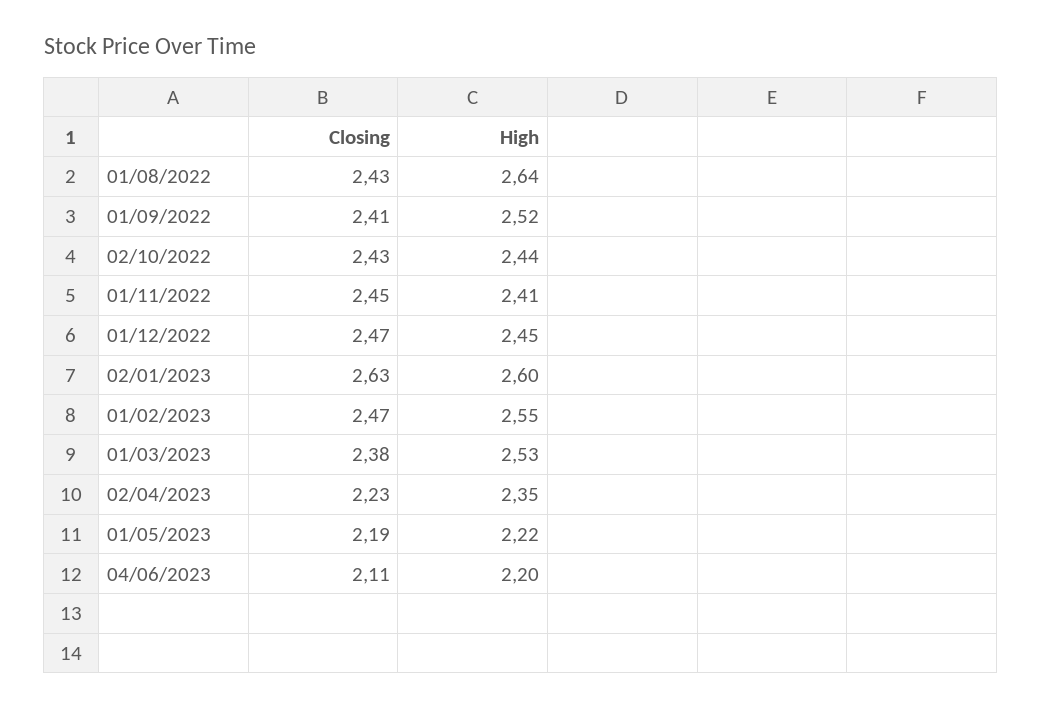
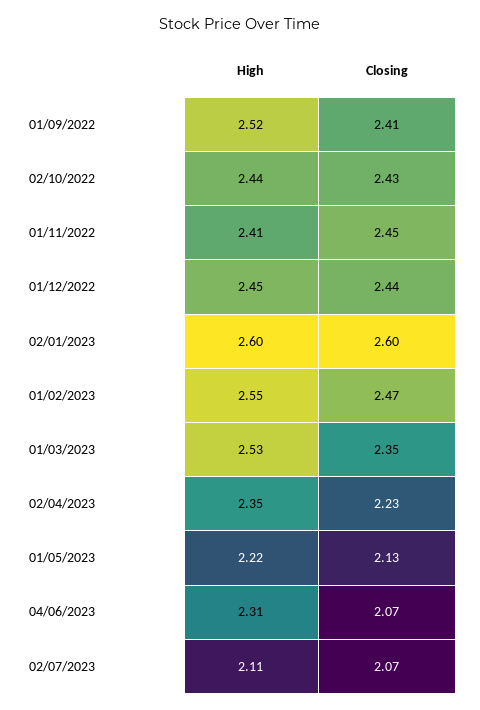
Closing, 01/08/2022: 2.43 -> none
High, 01/08/2022: 2.64 -> none
Closing, 01/12/2022: 2.47 -> 2.44
Closing, 02/01/2023: 2.63 -> 2.6
Closing, 01/03/2023: 2.38 -> 2.35
Closing, 01/05/2023: 2.19 -> 2.13
Closing, 04/06/2023: 2.11 -> 2.07
High, 04/06/2023: 2.2 -> 2.31
High, 02/07/2023: none -> 2.11
Closing, 02/07/2023: none -> 2.07

